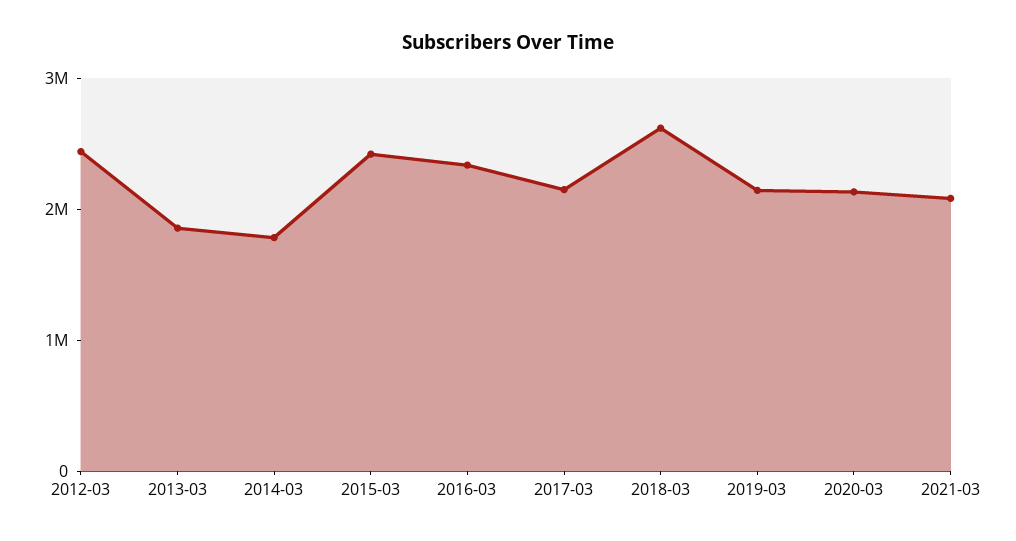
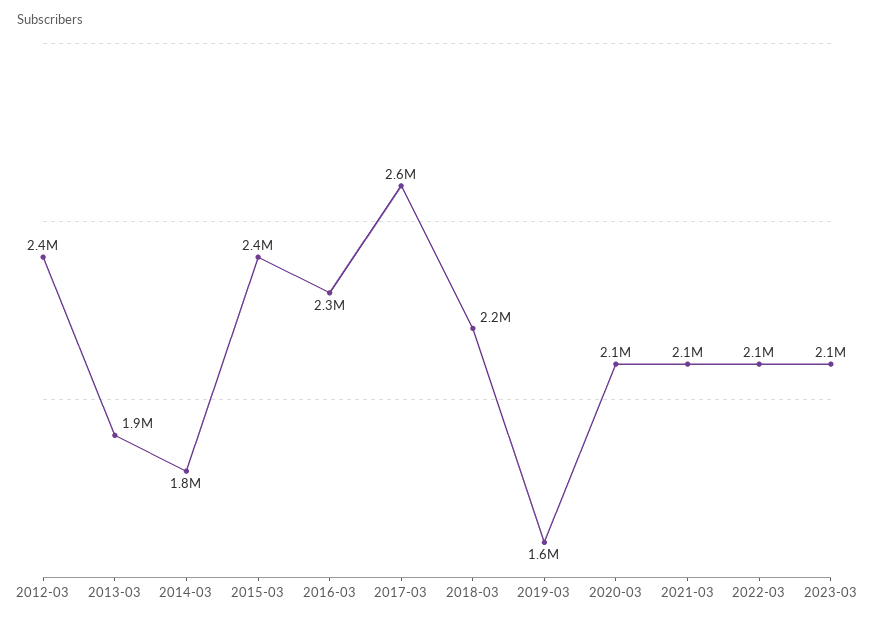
2017-03: 2200000 -> 2600000
2018-03: 2600000 -> 2200000
2019-03: 2200000 -> 1600000
2022-03: none -> 2100000
2023-03: none -> 2100000

